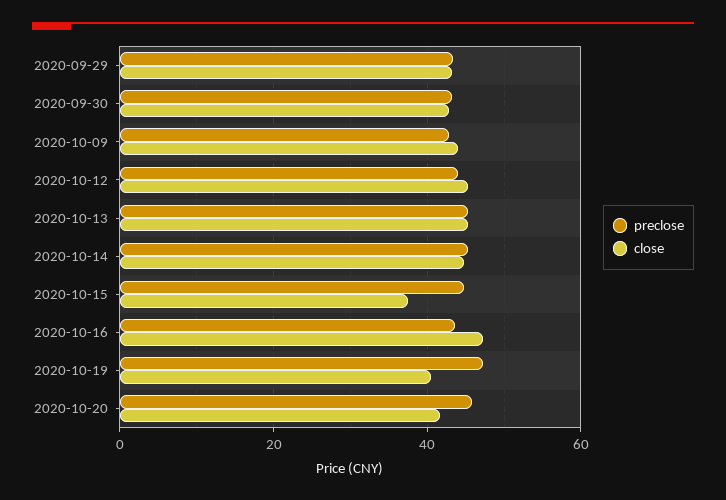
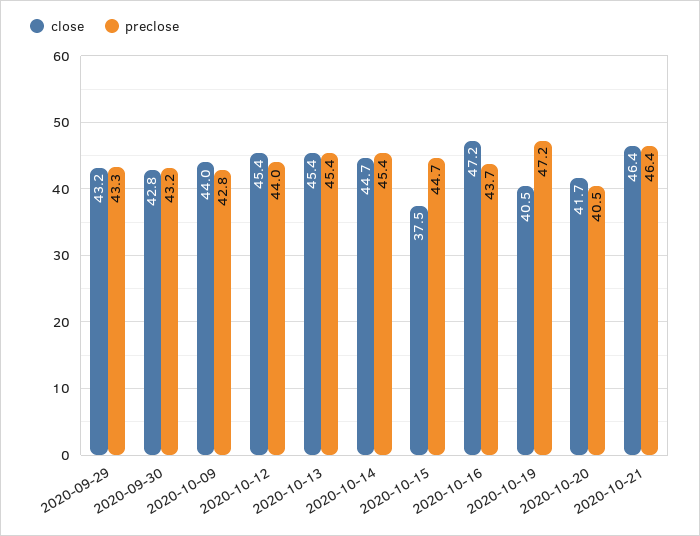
preclose, 2020-10-20: 46 -> 40.5
close, 2020-10-21: none -> 46.4
preclose, 2020-10-21: none -> 46.4

